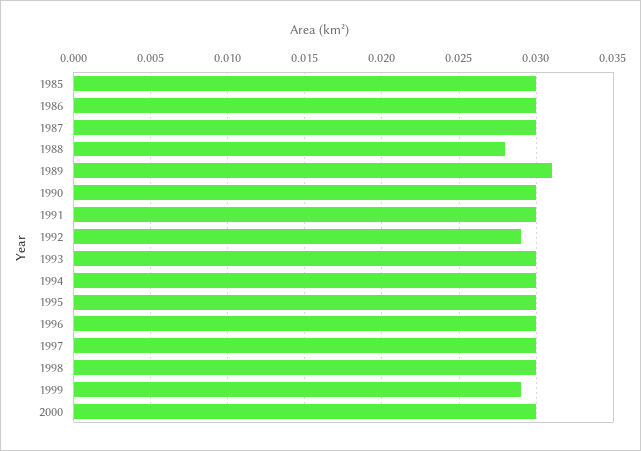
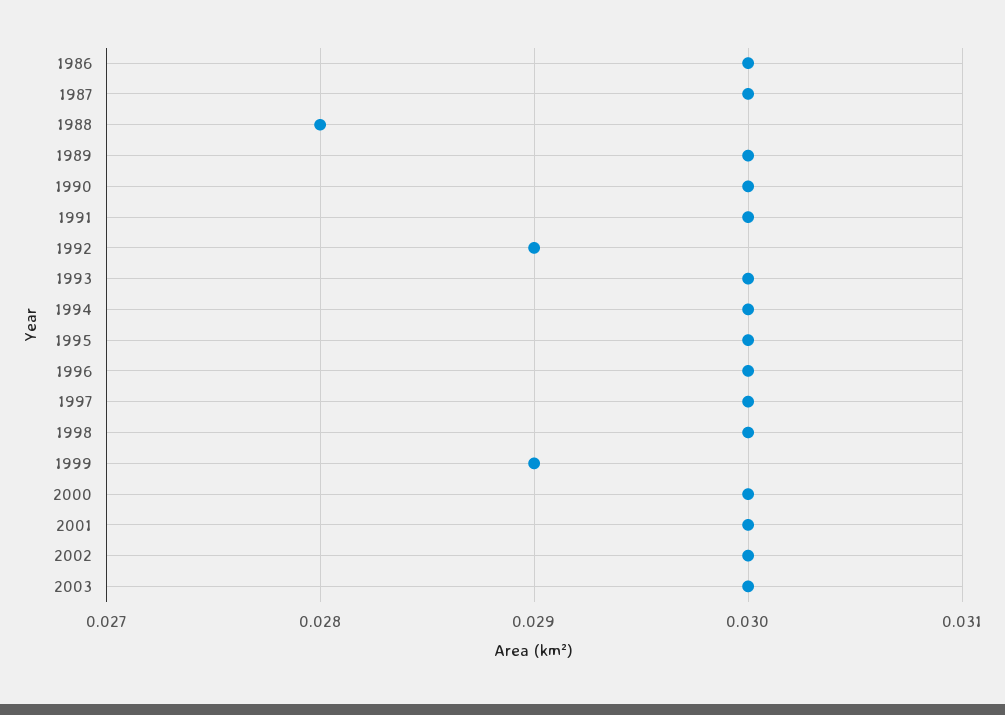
1985: 0.03 -> none
1989: 0.031 -> 0.03
2001: none -> 0.03
2002: none -> 0.03
2003: none -> 0.03

